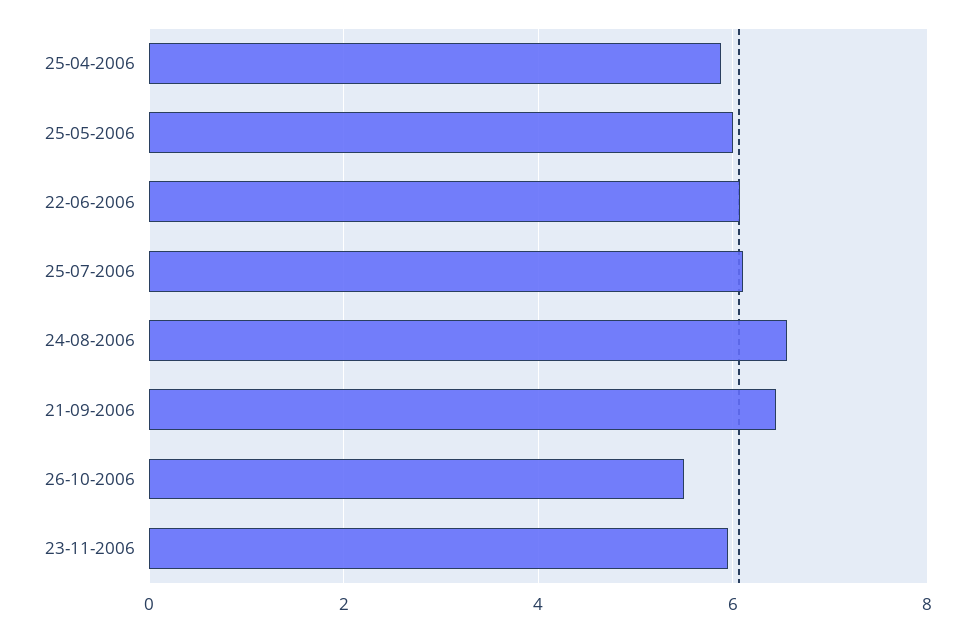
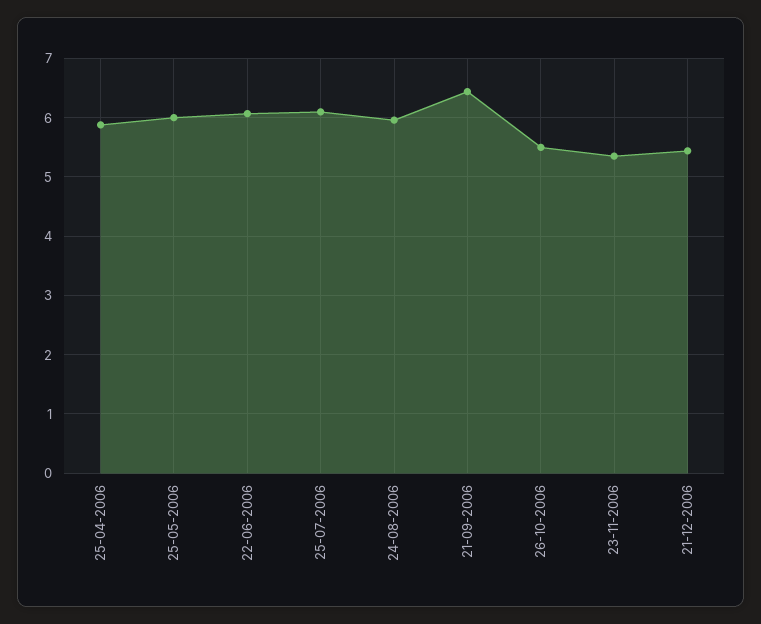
24-08-2006: 6.6 -> 6
23-11-2006: 6 -> 5.4
21-12-2006: none -> 5.4

